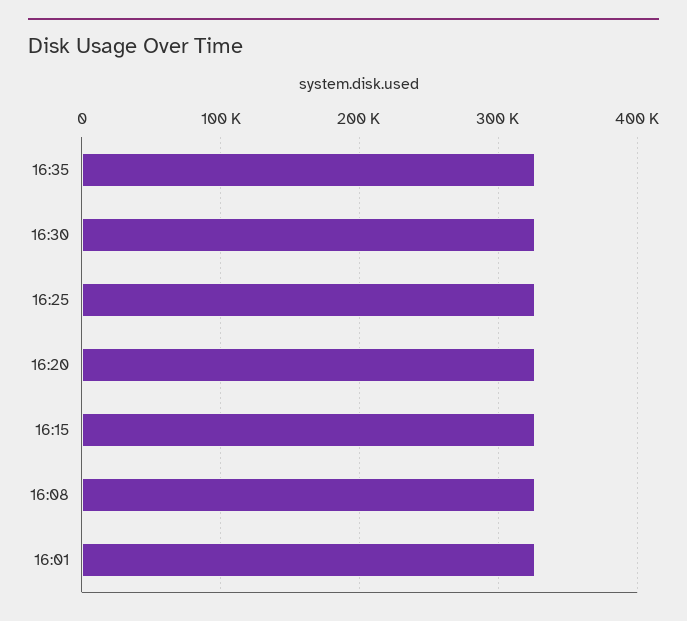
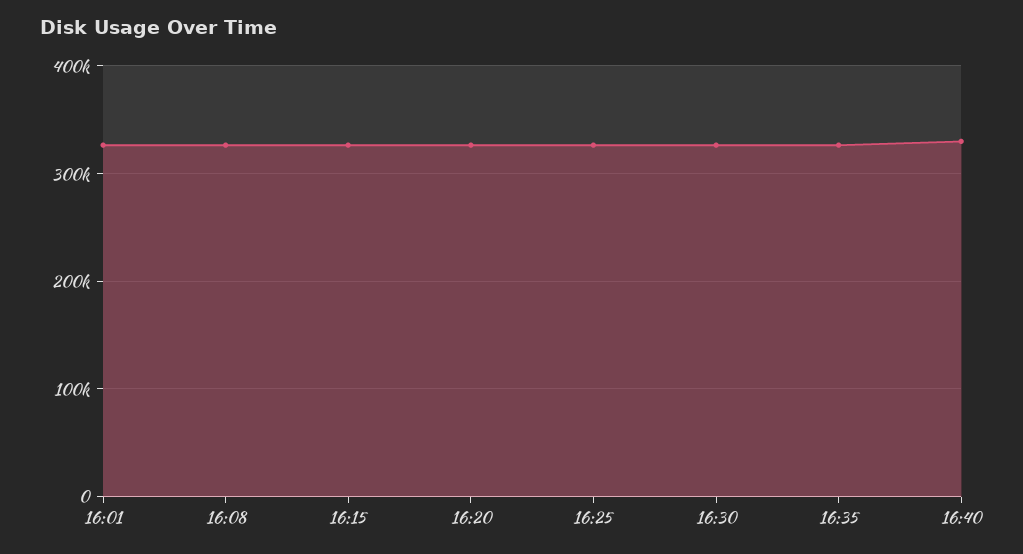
16:40: none -> 330000

